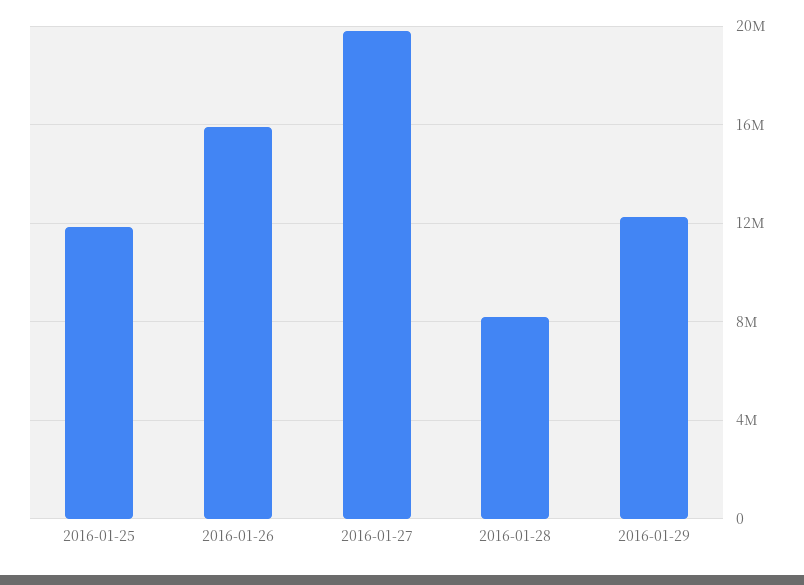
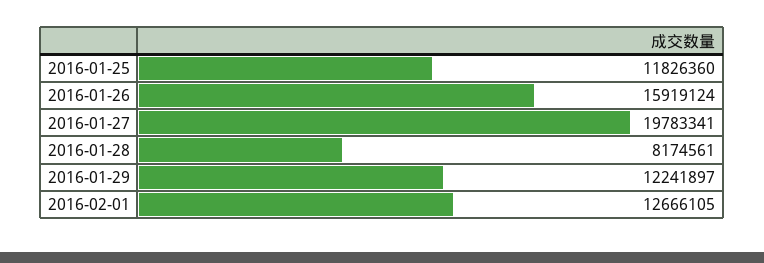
2016-02-01: none -> 12666105

